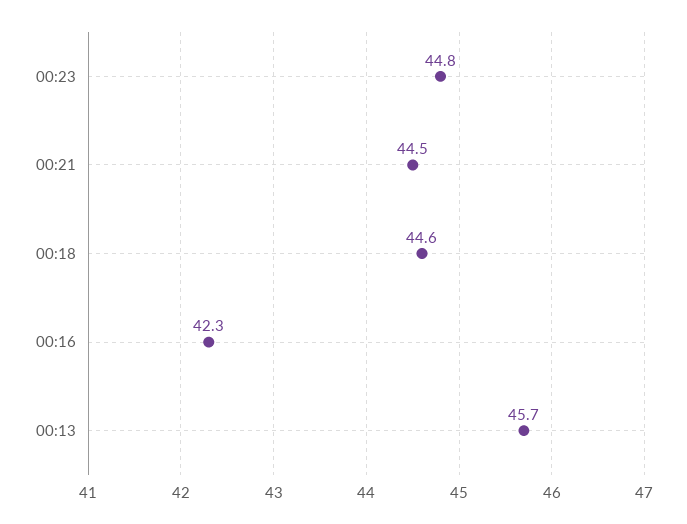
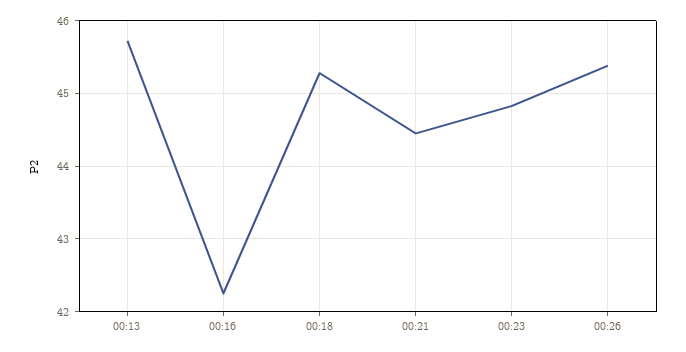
00:18: 44.6 -> 45.3
00:26: none -> 45.4

